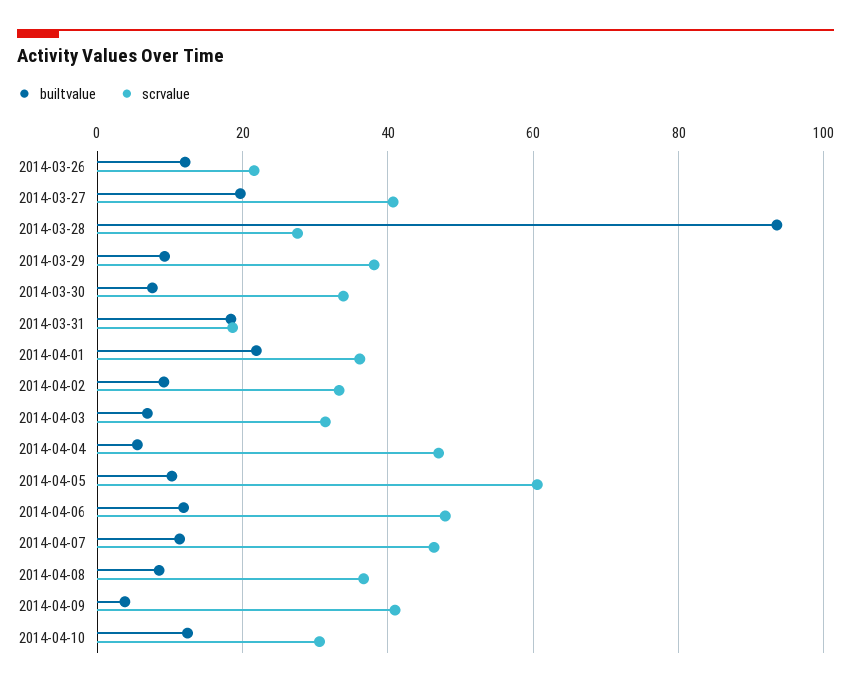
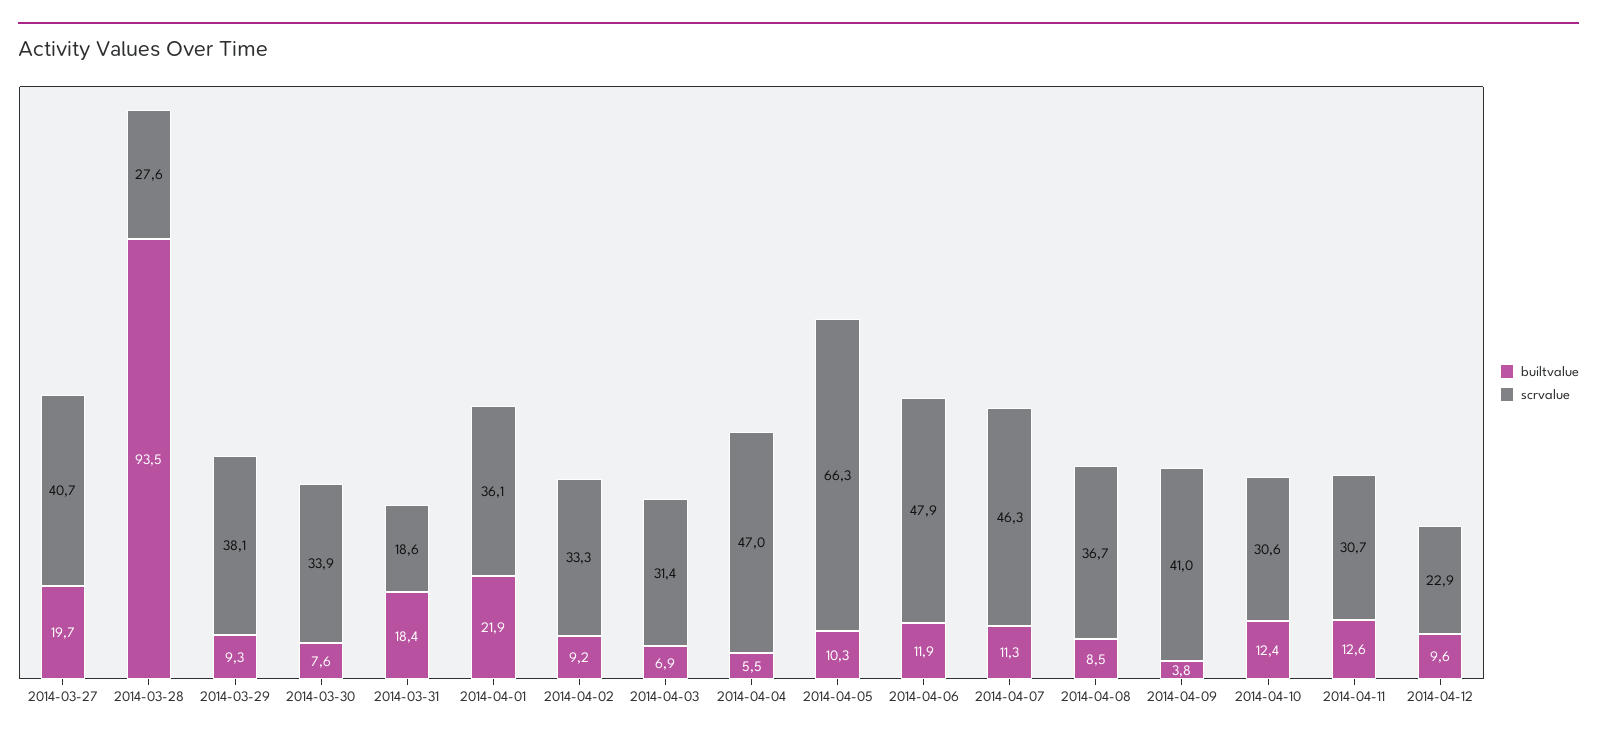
builtvalue, 2014-03-26: 12 -> none
scrvalue, 2014-03-26: 22 -> none
scrvalue, 2014-04-05: 60 -> 66.3
builtvalue, 2014-04-11: none -> 12.6
scrvalue, 2014-04-11: none -> 30.7
builtvalue, 2014-04-12: none -> 9.6
scrvalue, 2014-04-12: none -> 22.9

